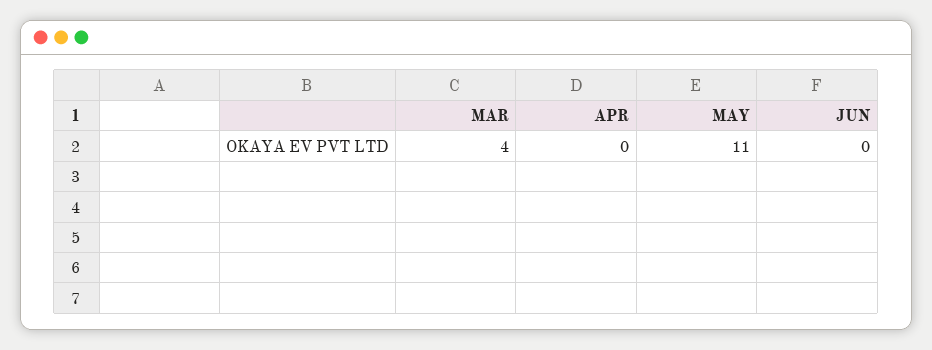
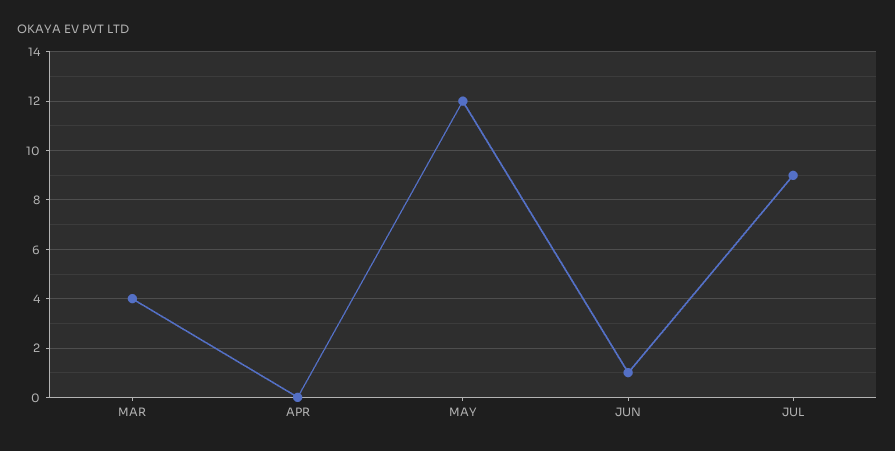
MAY: 11 -> 12
JUN: 0 -> 1
JUL: none -> 9

